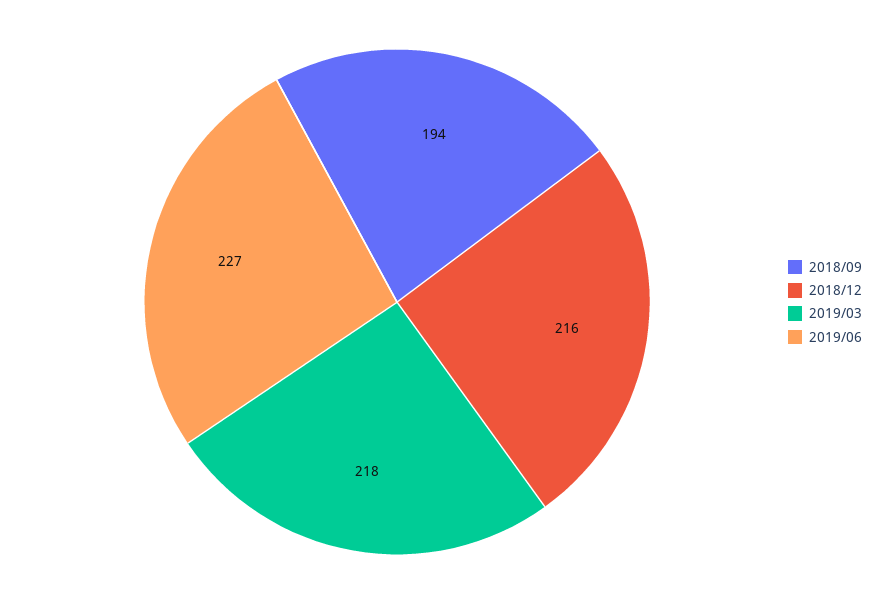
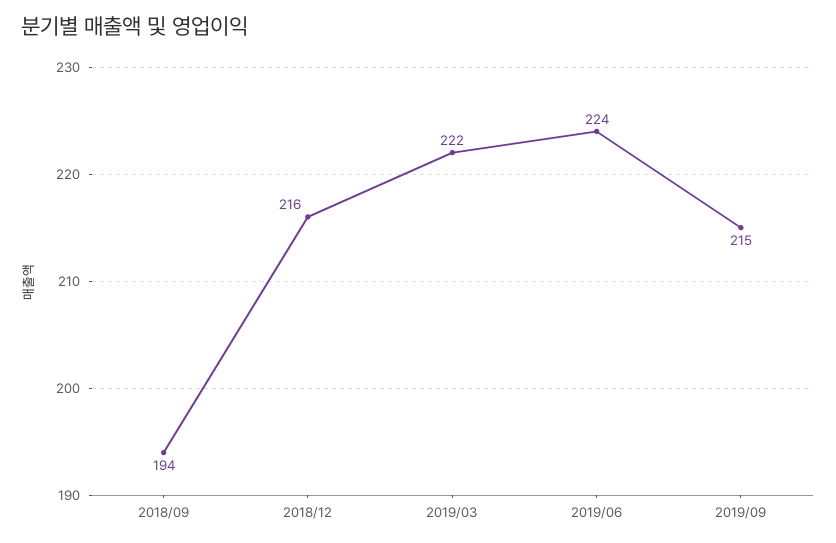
2019/03: 218 -> 222
2019/06: 227 -> 224
2019/09: none -> 215

